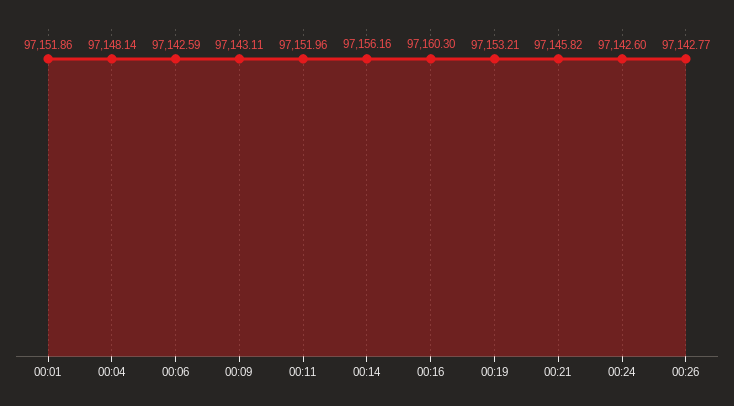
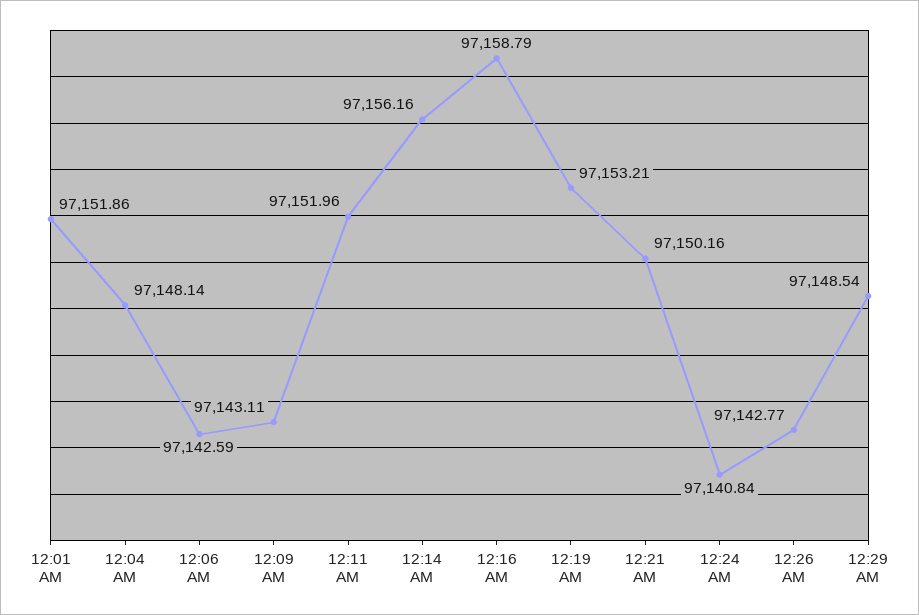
00:16: 97160.3 -> 97158.79
00:21: 97145.82 -> 97150.16
00:24: 97142.6 -> 97140.84
12:29 AM: none -> 97148.54

